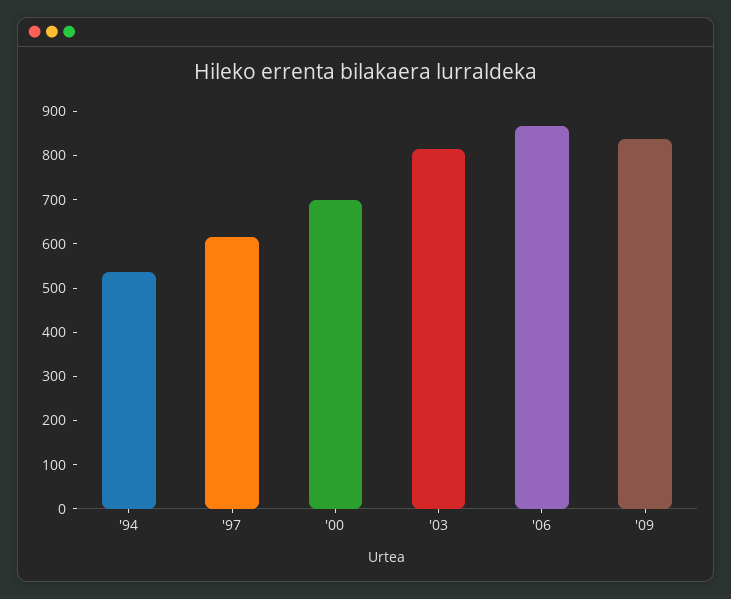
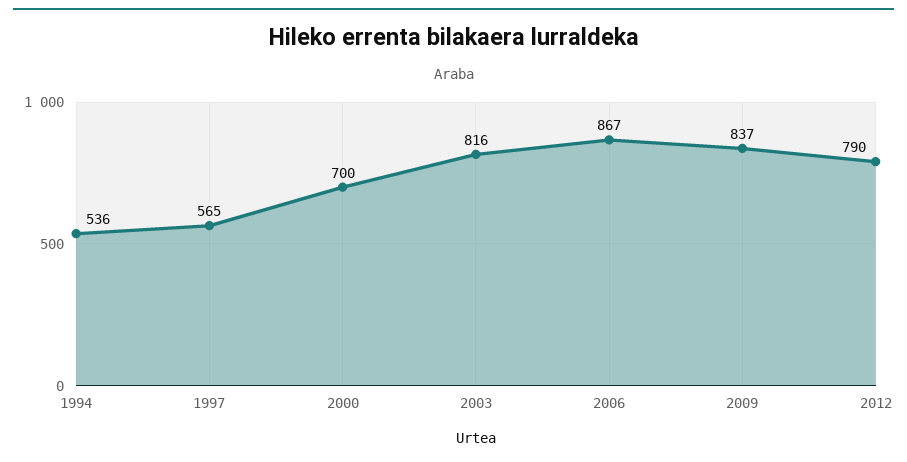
'97: 620 -> 565
2012: none -> 790

